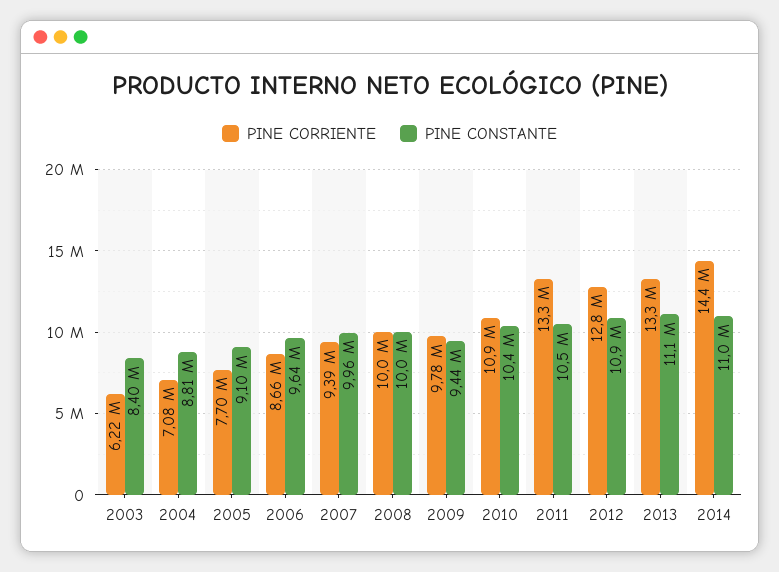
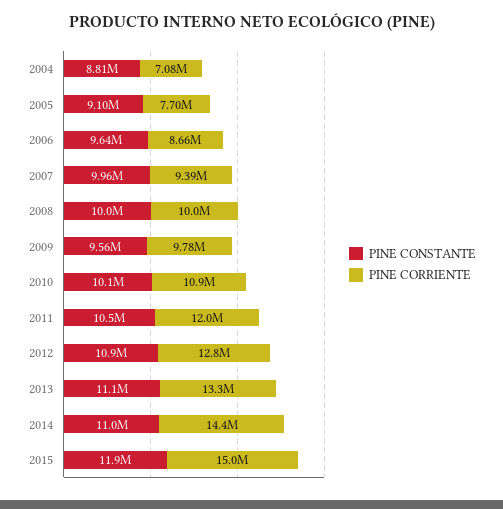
PINE CORRIENTE, 2003: 6220000 -> none
PINE CONSTANTE, 2003: 8400000 -> none
PINE CONSTANTE, 2009: 9440000 -> 9560000
PINE CONSTANTE, 2010: 10400000 -> 10100000
PINE CORRIENTE, 2011: 13300000 -> 12000000
PINE CONSTANTE, 2015: none -> 11900000
PINE CORRIENTE, 2015: none -> 15000000

